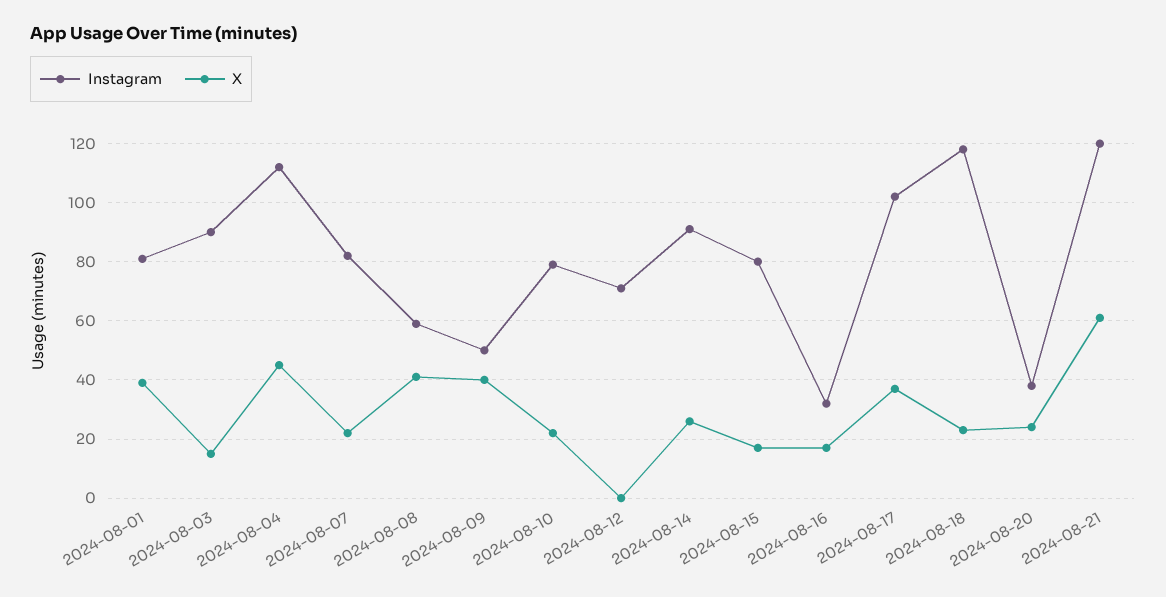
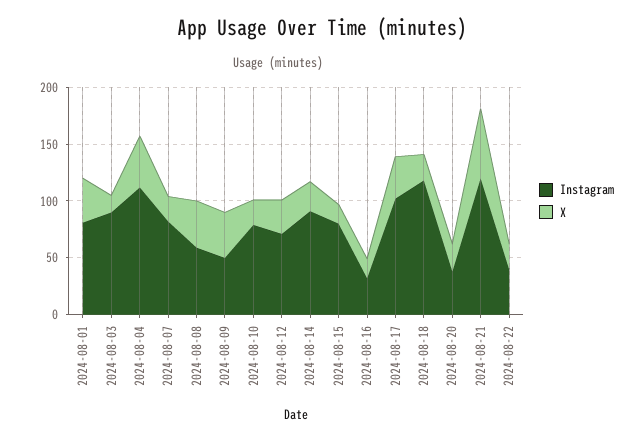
X, 2024-08-12: 0 -> 30
Instagram, 2024-08-22: none -> 40
X, 2024-08-22: none -> 20

